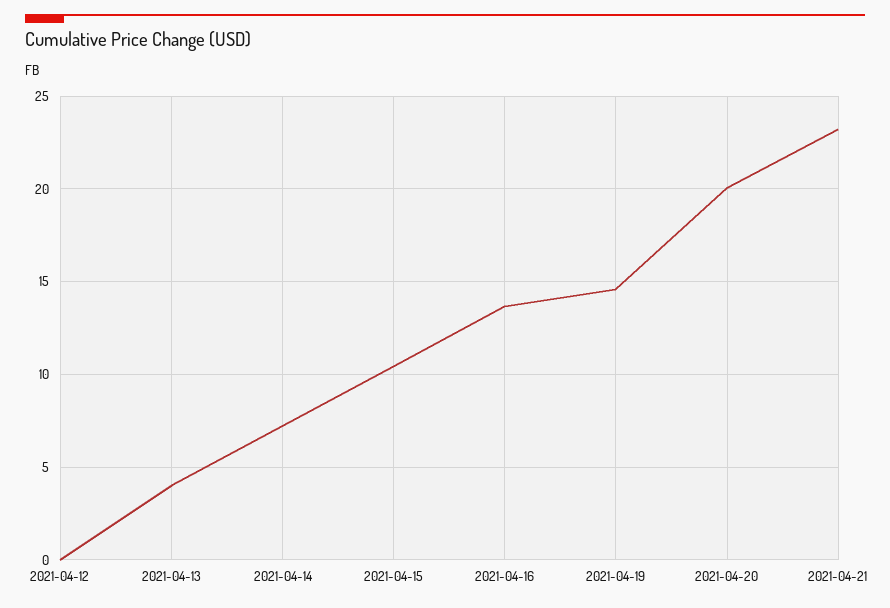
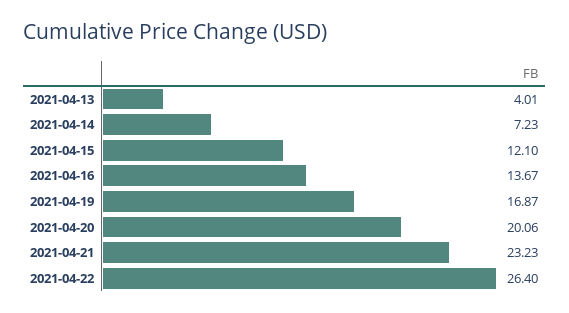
2021-04-12: 0 -> none
2021-04-15: 10.5 -> 12.1
2021-04-19: 14.5 -> 16.87
2021-04-22: none -> 26.4

